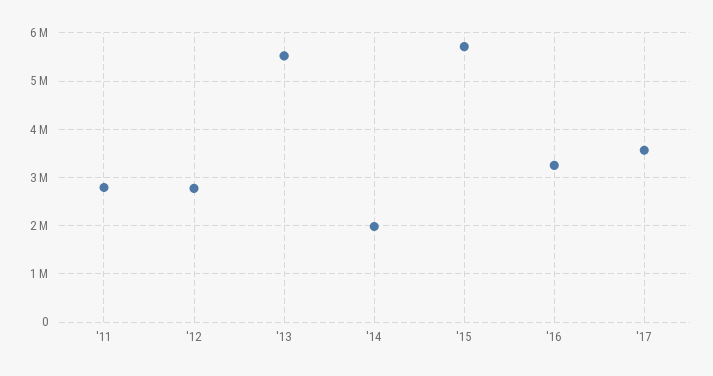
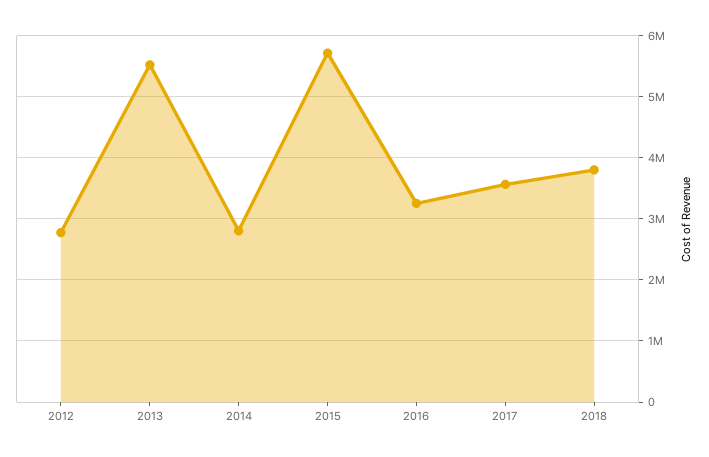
'11: 2800000 -> none
'14: 2000000 -> 2800000
2018: none -> 3800000

